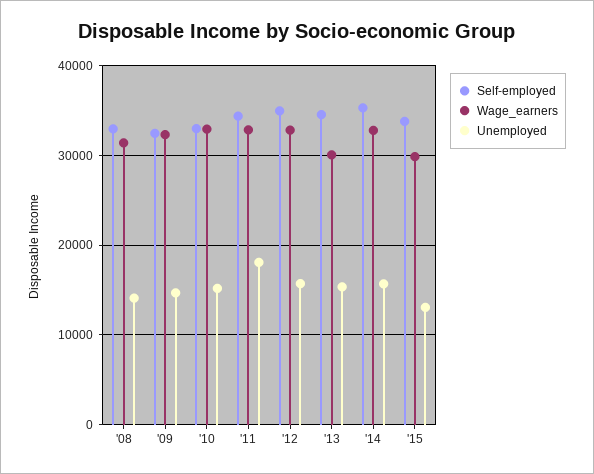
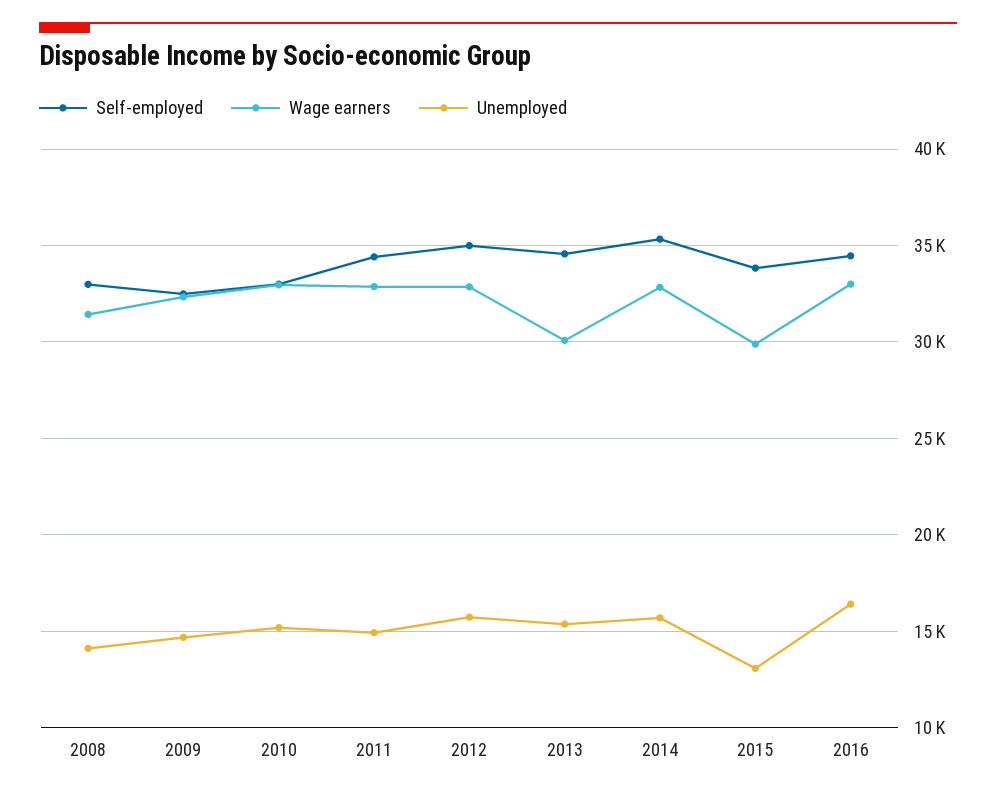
Unemployed, '11: 18000 -> 15000
Self-employed, 2016: none -> 34500
Wage_earners, 2016: none -> 33000
Unemployed, 2016: none -> 16500

